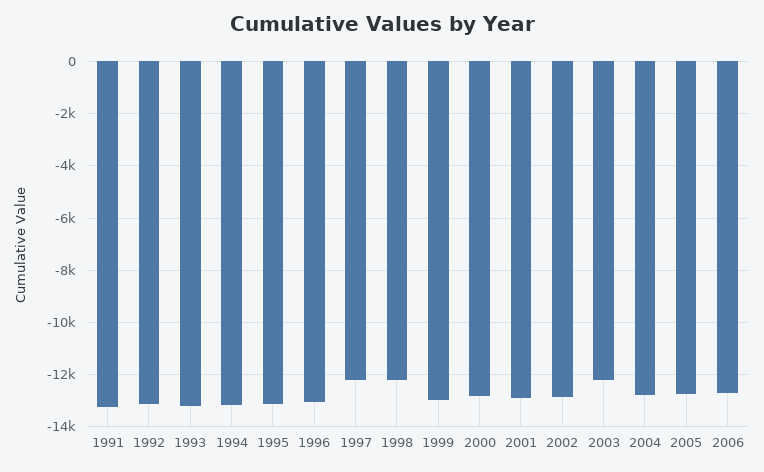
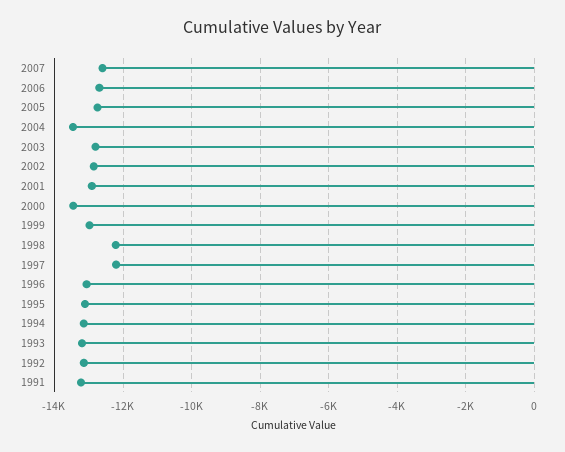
2000: -12750 -> -13400
2003: -12250 -> -12800
2004: -12750 -> -13400
2007: none -> -12600

